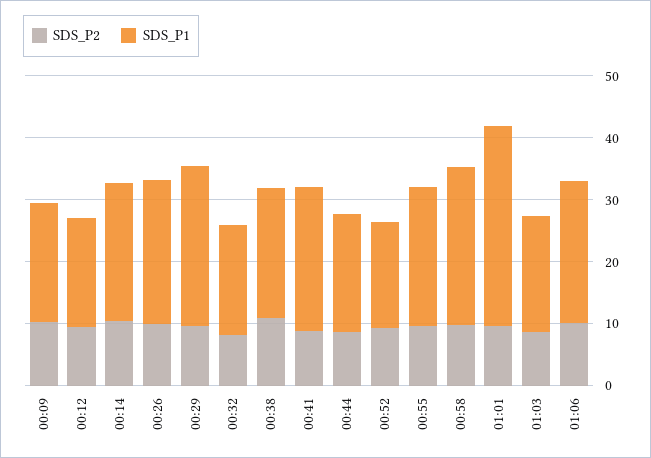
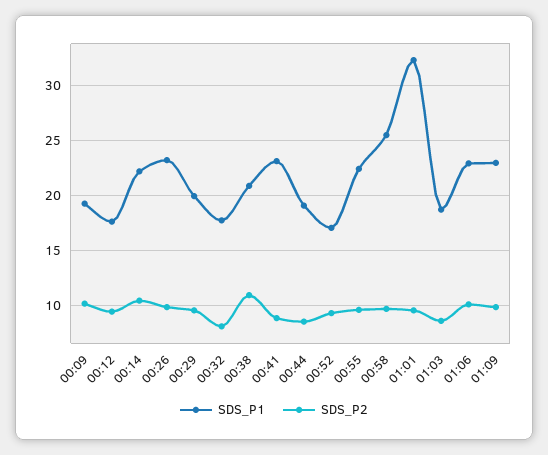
SDS_P1, 00:29: 26 -> 20
SDS_P1, 01:09: none -> 23
SDS_P2, 01:09: none -> 10

